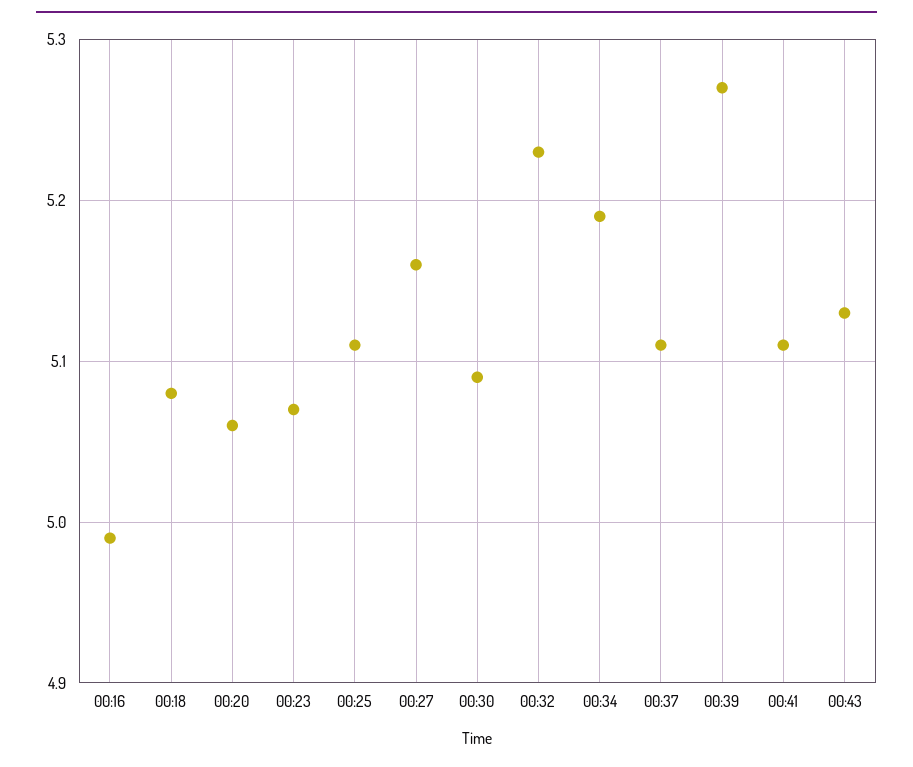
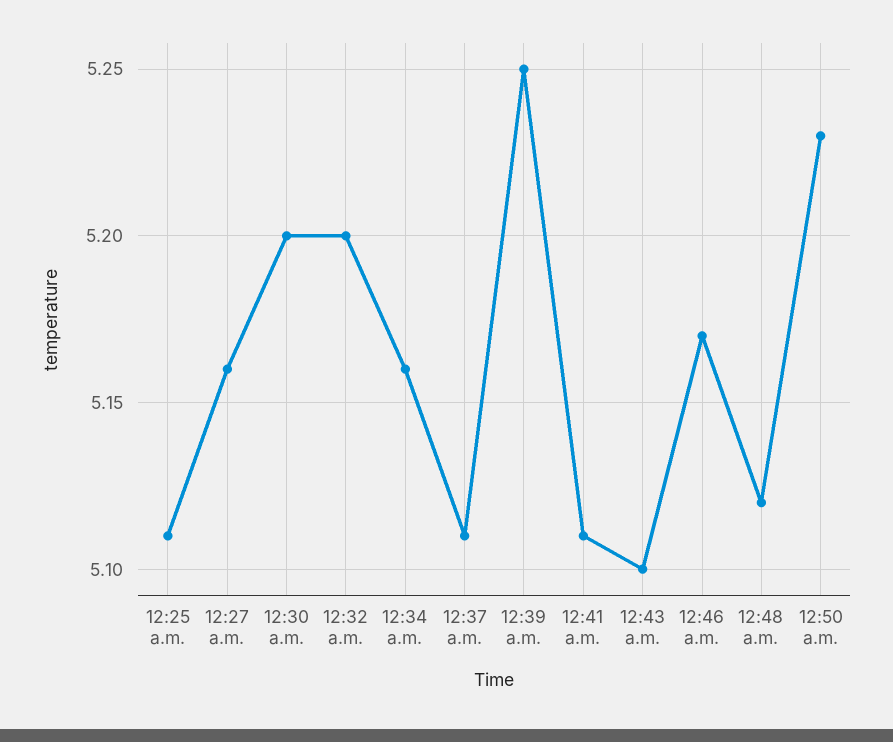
00:16: 4.99 -> none
00:18: 5.08 -> none
00:20: 5.06 -> none
00:23: 5.07 -> none
00:30: 5.09 -> 5.2
00:32: 5.23 -> 5.2
00:34: 5.19 -> 5.16
00:39: 5.27 -> 5.25
00:43: 5.13 -> 5.1
12:46 a.m.: none -> 5.17
12:48 a.m.: none -> 5.12
12:50 a.m.: none -> 5.23

